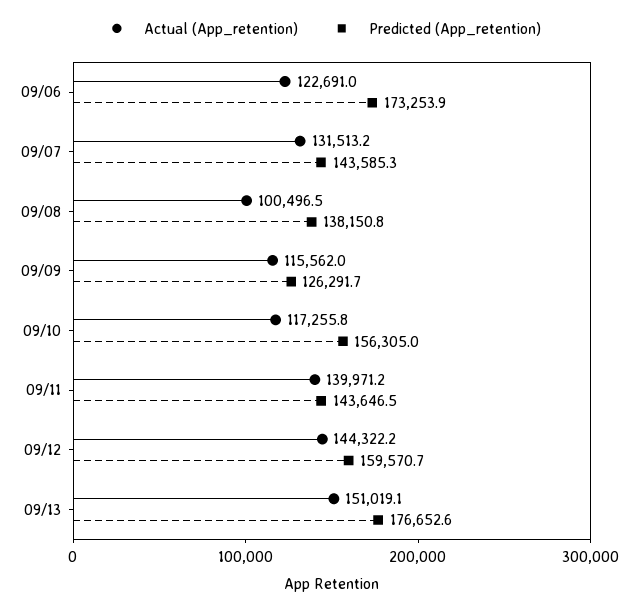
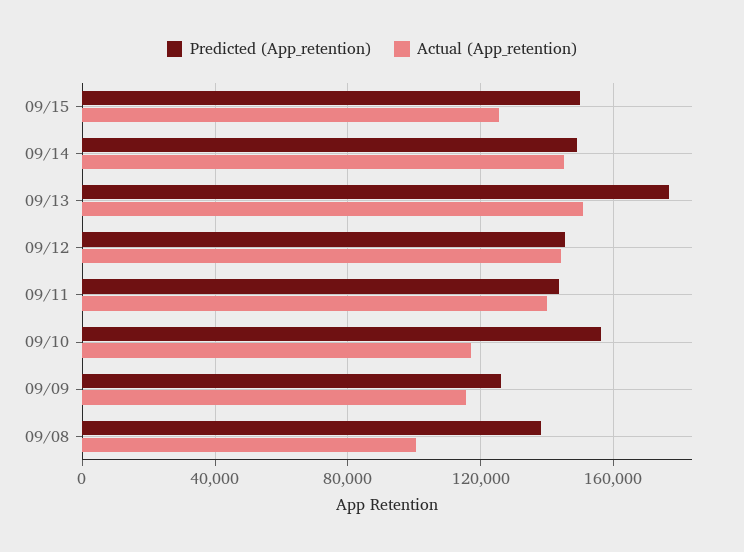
Actual (App_retention), 09/06: 122691 -> none
Predicted (App_retention), 09/06: 173253.9 -> none
Actual (App_retention), 09/07: 131513.2 -> none
Predicted (App_retention), 09/07: 143585.3 -> none
Predicted (App_retention), 09/12: 159570.7 -> 145000
Predicted (App_retention), 09/15: none -> 150000
Actual (App_retention), 09/15: none -> 125000
Predicted (App_retention), 09/14: none -> 150000
Actual (App_retention), 09/14: none -> 145000

